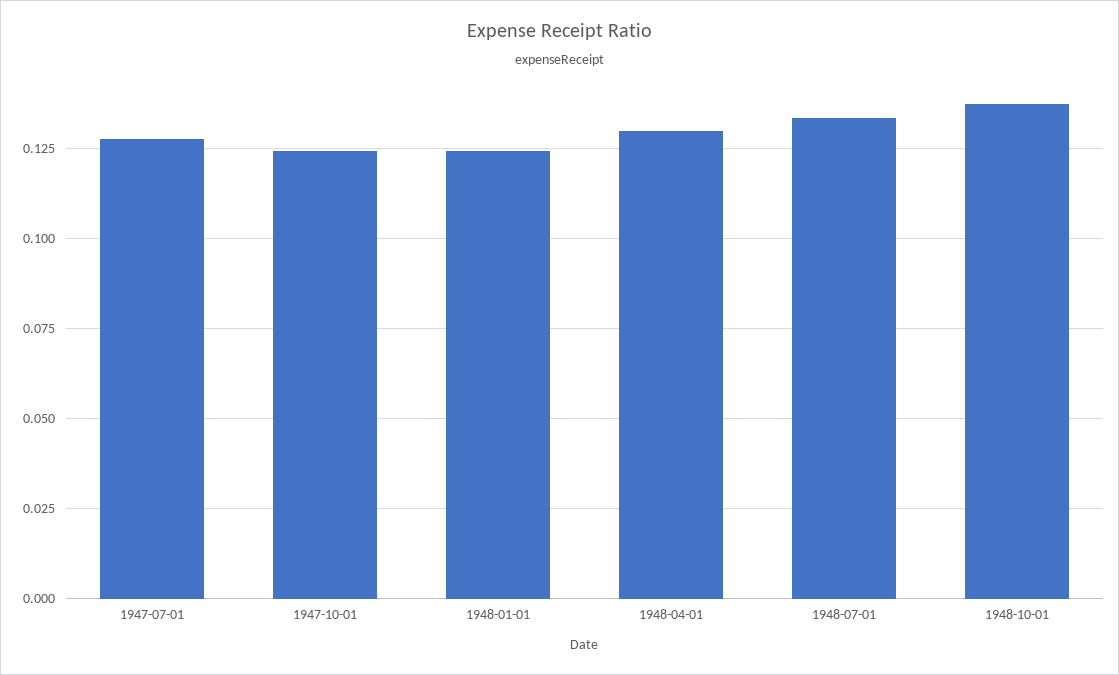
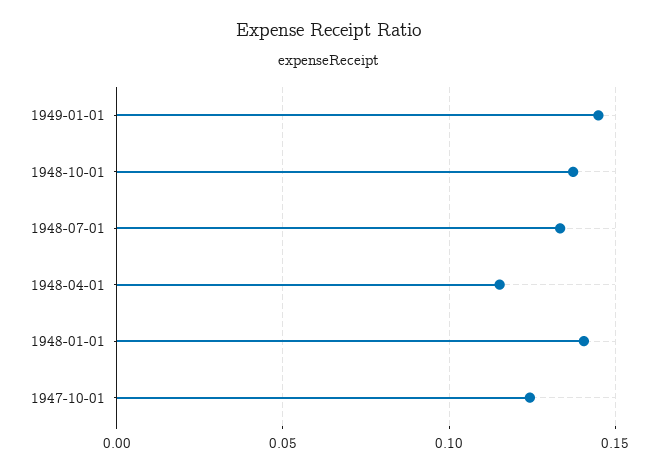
1947-07-01: 0.1275 -> none
1948-01-01: 0.125 -> 0.14
1948-04-01: 0.13 -> 0.115
1949-01-01: none -> 0.145

